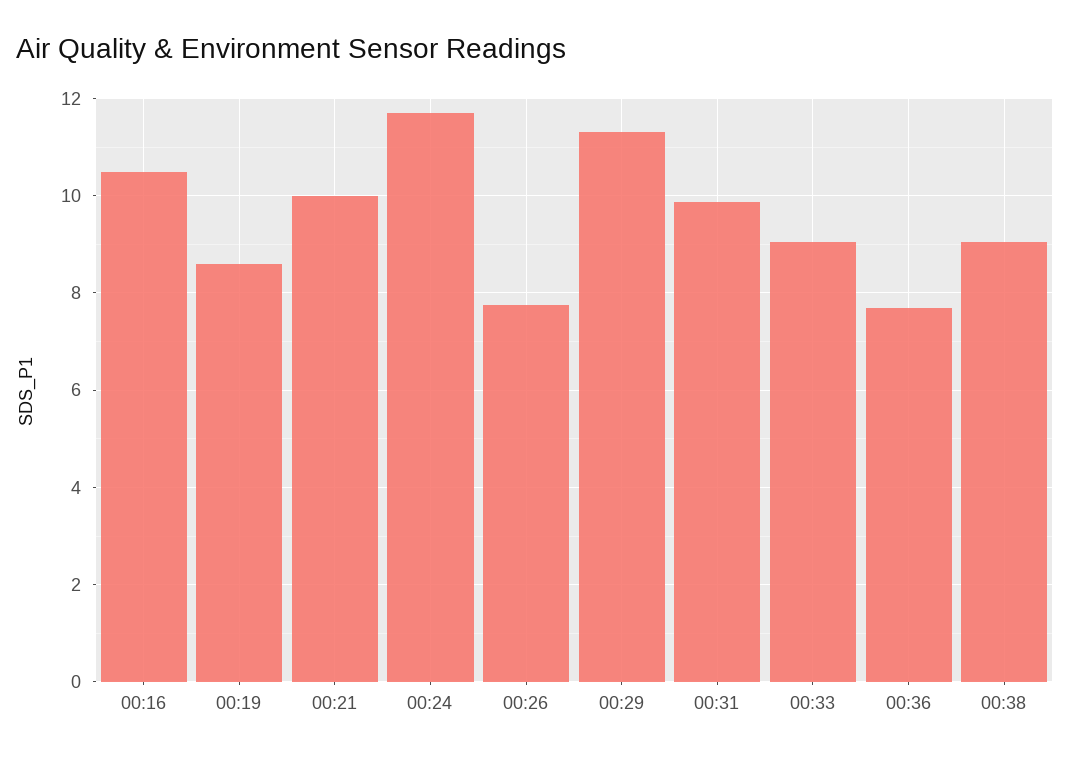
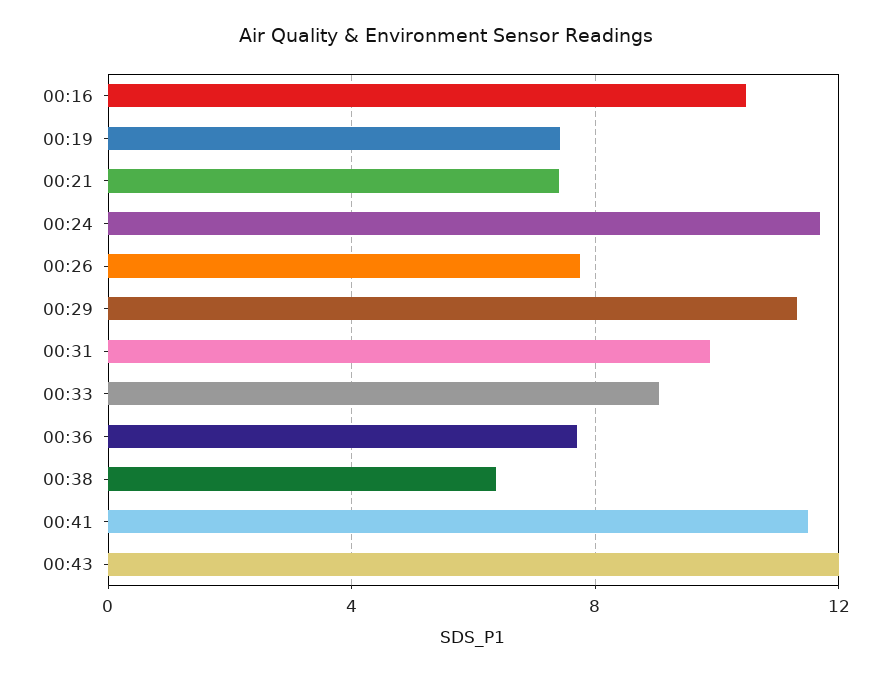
00:19: 8.6 -> 7.5
00:21: 10 -> 7.5
00:38: 9 -> 6.5
00:41: none -> 11.5
00:43: none -> 12

